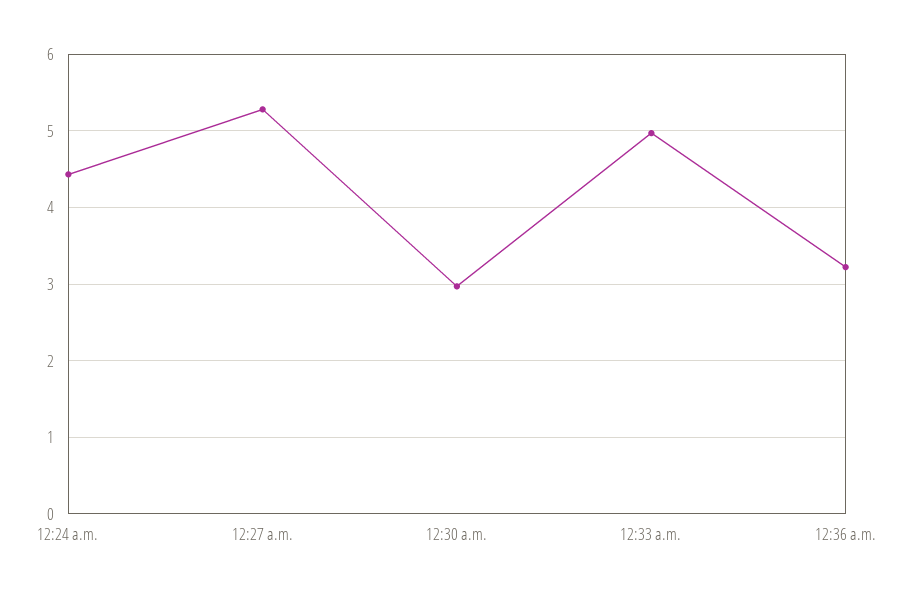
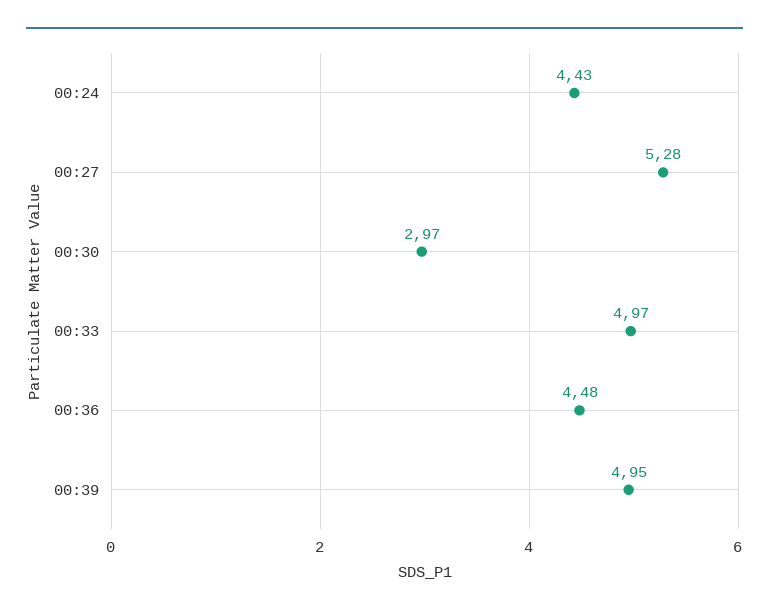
12:36 a.m.: 3.2 -> 4.48
00:39: none -> 4.95

